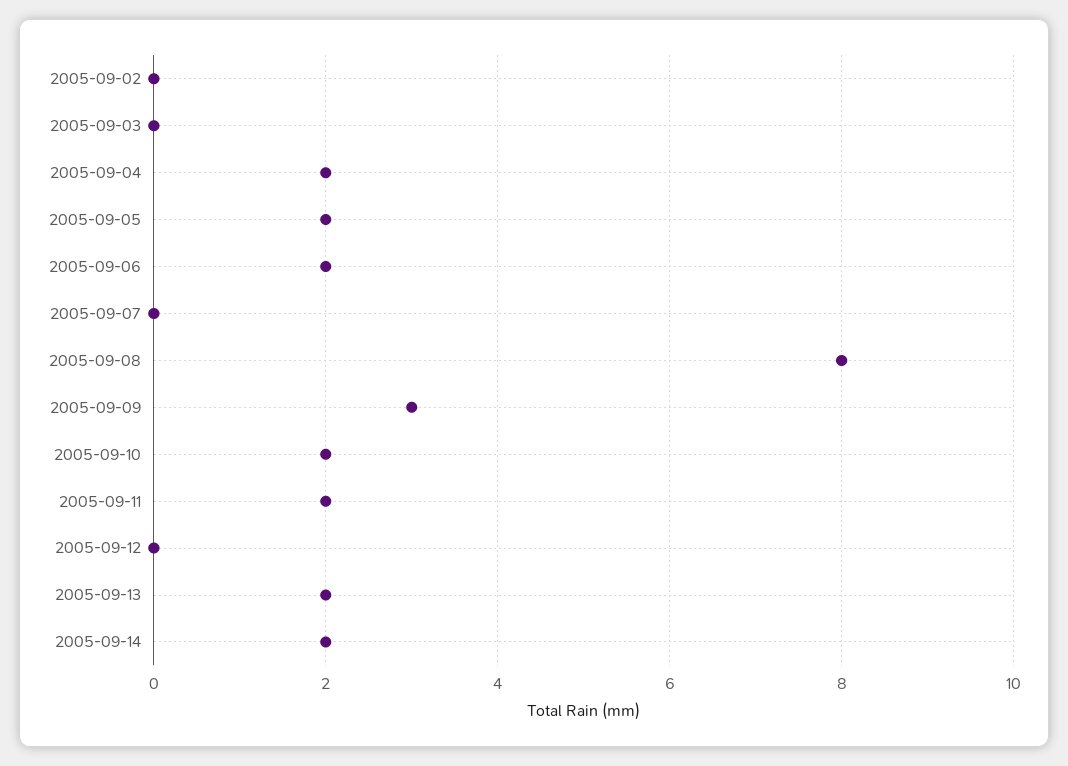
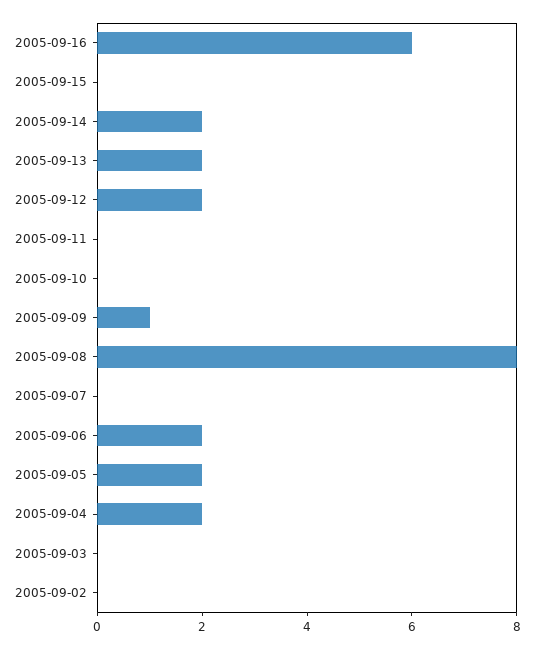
2005-09-09: 3 -> 1
2005-09-10: 2 -> 0
2005-09-11: 2 -> 0
2005-09-12: 0 -> 2
2005-09-16: none -> 6
2005-09-15: none -> 0

